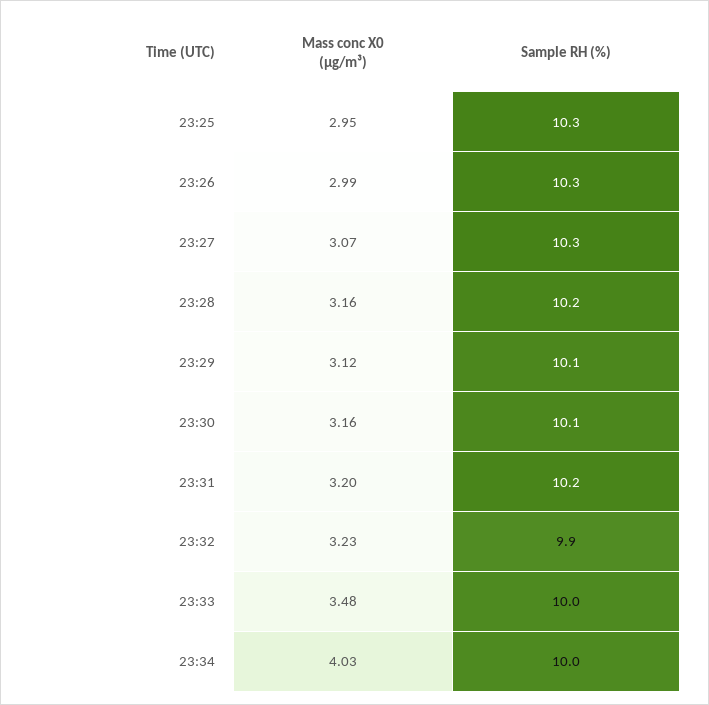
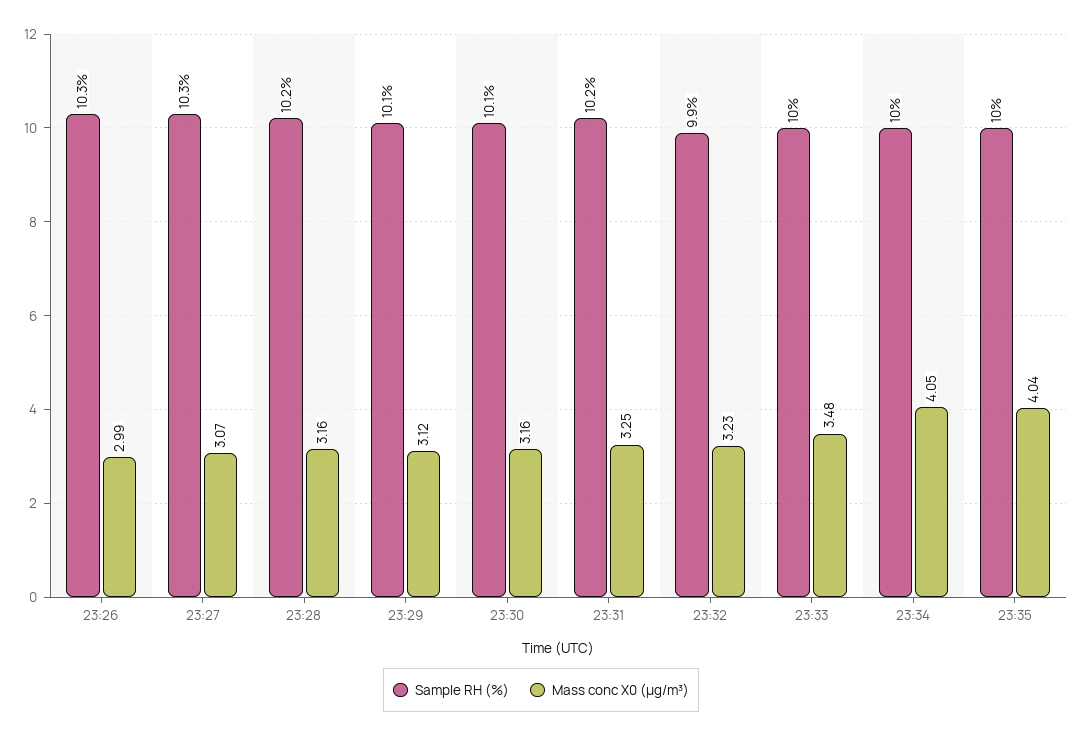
Mass conc X0 (μg/m³), 23:25: 2.95 -> none
Sample RH (%), 23:25: 10.3 -> none
Mass conc X0 (μg/m³), 23:31: 3.2 -> 3.25
Mass conc X0 (μg/m³), 23:34: 4.03 -> 4.05
Sample RH (%), 23:35: none -> 10
Mass conc X0 (μg/m³), 23:35: none -> 4.04

